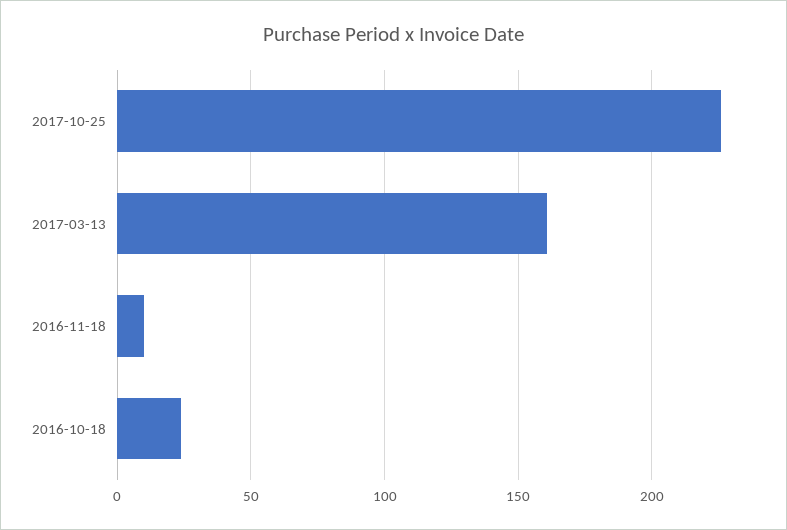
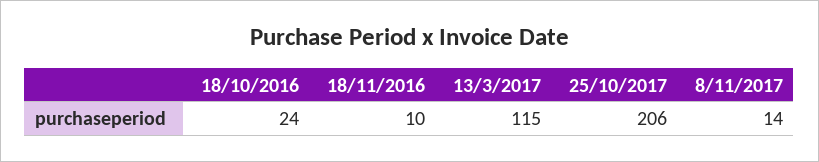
2017-10-25: 225 -> 206
2017-03-13: 160 -> 115
8/11/2017: none -> 14

